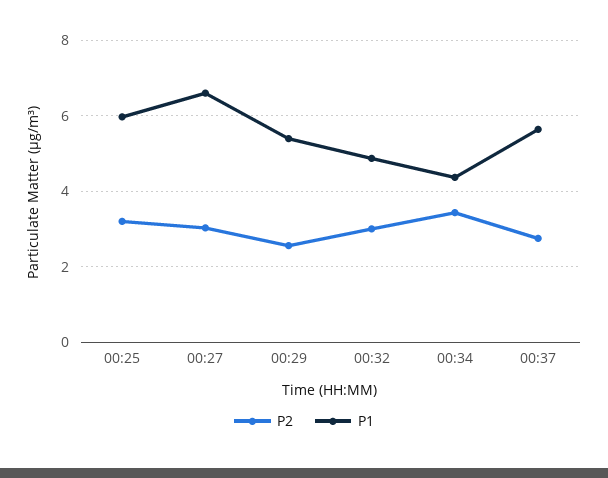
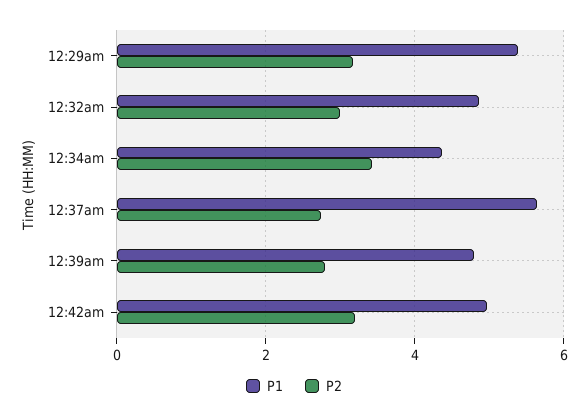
P2, 00:25: 3.2 -> none
P1, 00:25: 6 -> none
P2, 00:27: 3 -> none
P1, 00:27: 6.6 -> none
P2, 00:29: 2.6 -> 3.2
P1, 12:39am: none -> 4.8
P2, 12:39am: none -> 2.8
P1, 12:42am: none -> 5
P2, 12:42am: none -> 3.2

